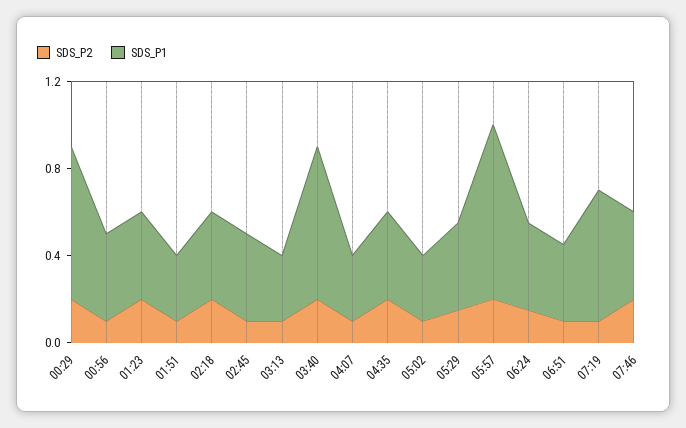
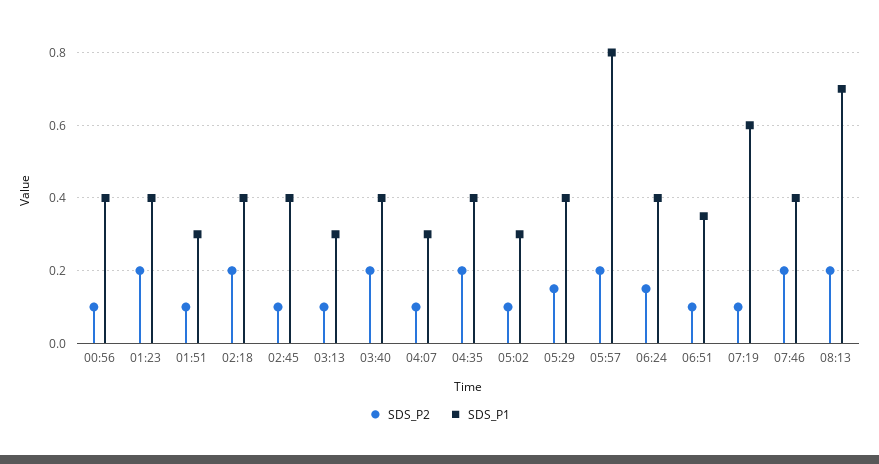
SDS_P2, 00:29: 0.2 -> none
SDS_P1, 00:29: 0.7 -> none
SDS_P1, 03:40: 0.7 -> 0.4
SDS_P2, 08:13: none -> 0.2
SDS_P1, 08:13: none -> 0.7

